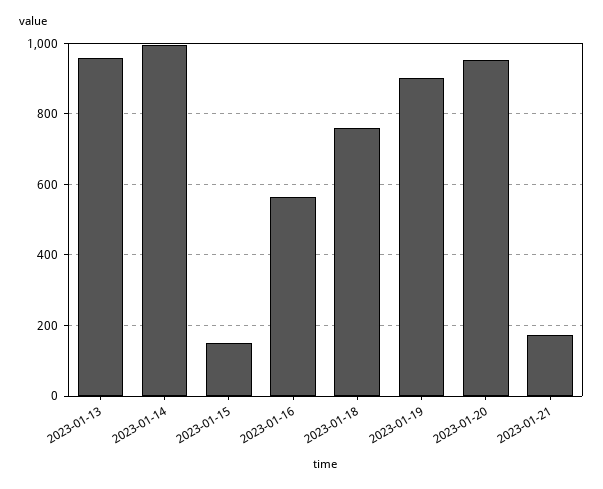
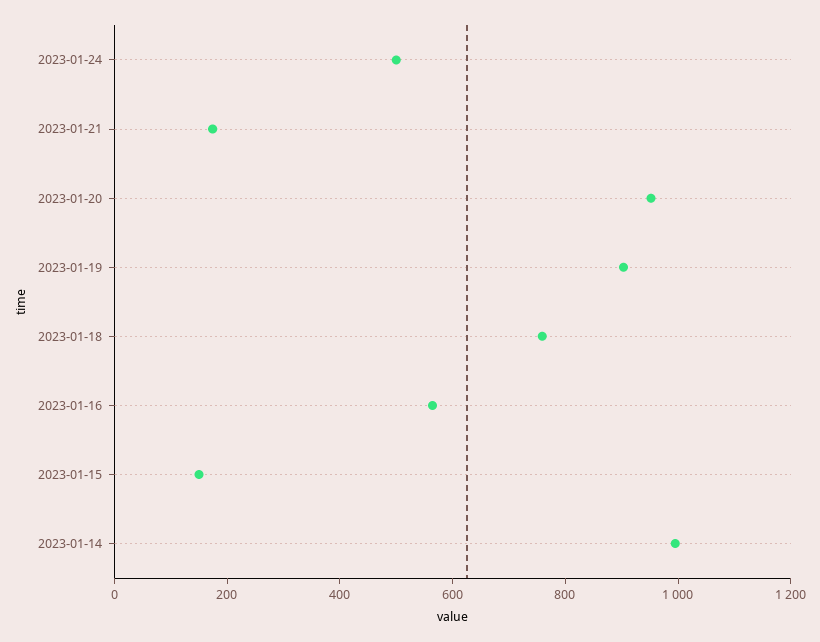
2023-01-13: 960 -> none
2023-01-24: none -> 500

